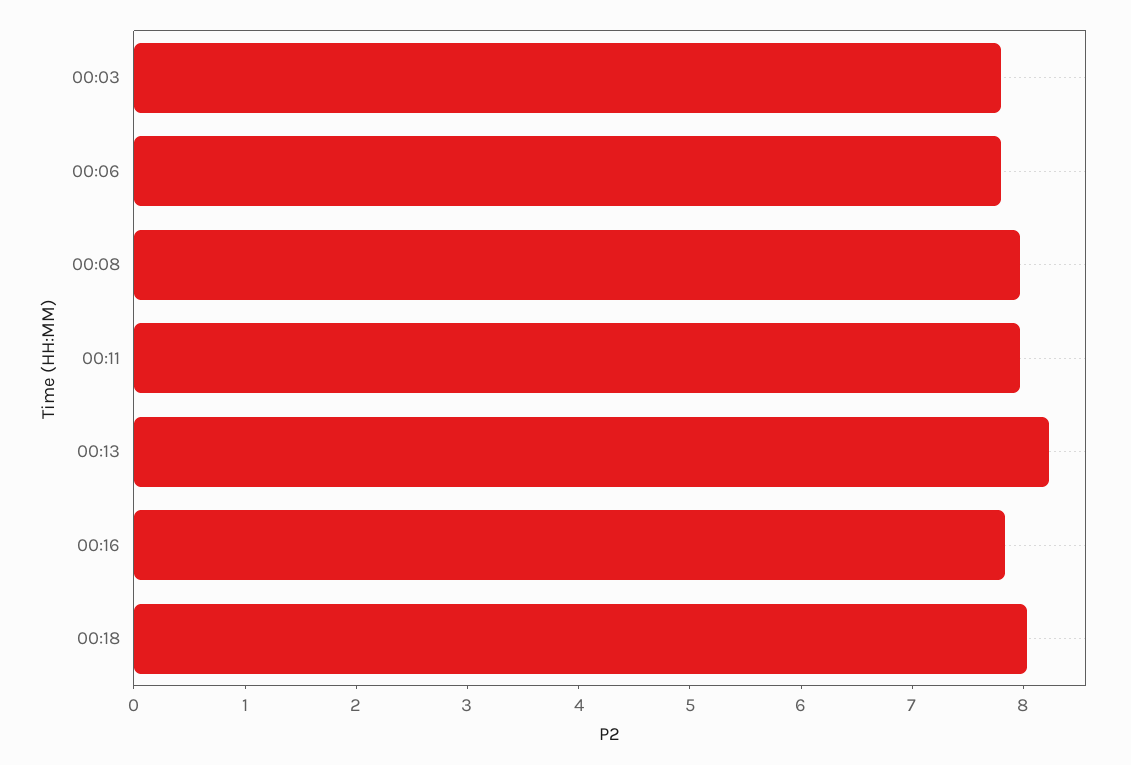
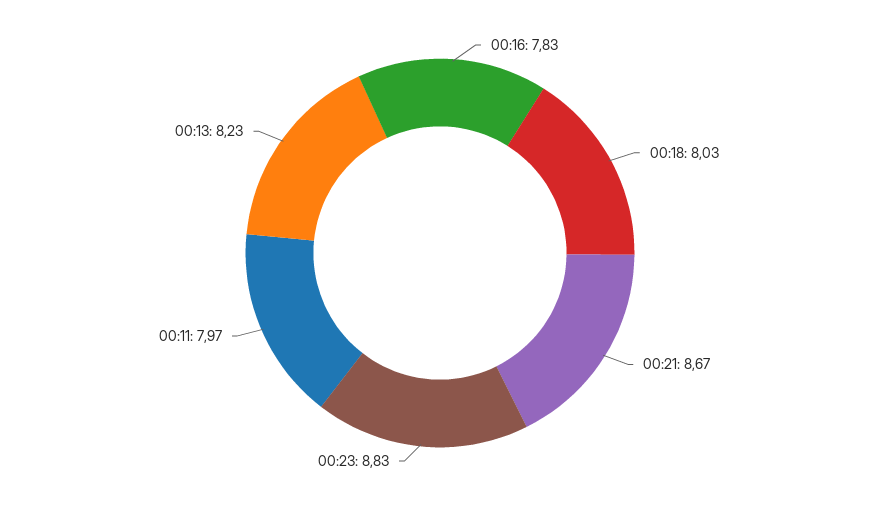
00:03: 7.8 -> none
00:06: 7.8 -> none
00:08: 8 -> none
00:21: none -> 8.67
00:23: none -> 8.83

